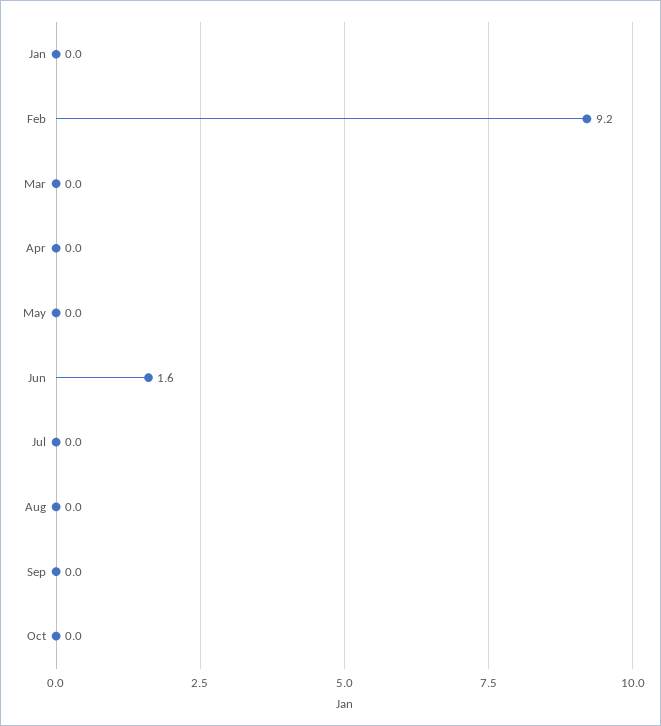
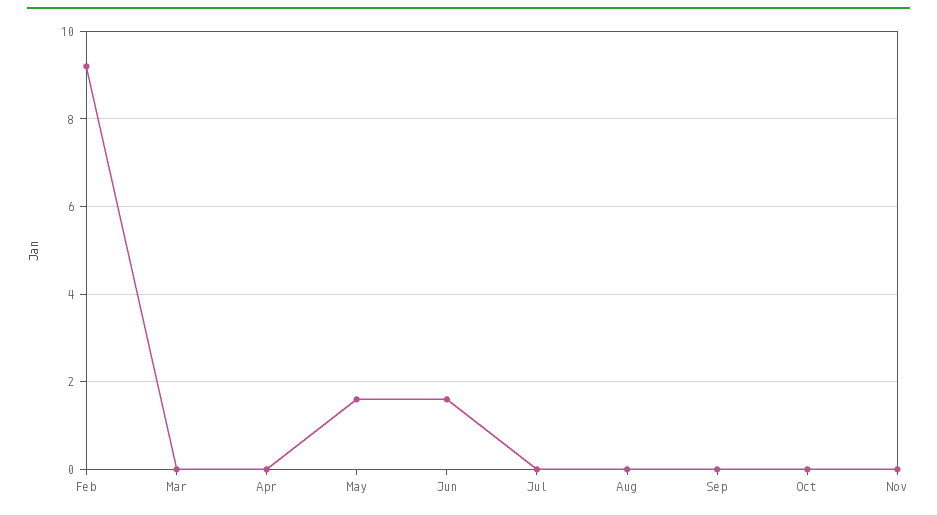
Jan: 0 -> none
May: 0 -> 1.5
Nov: none -> 0

